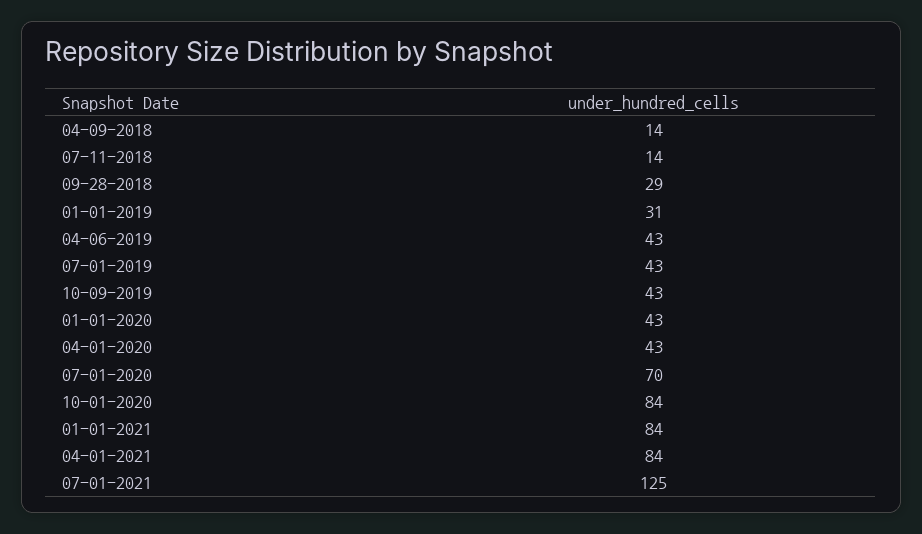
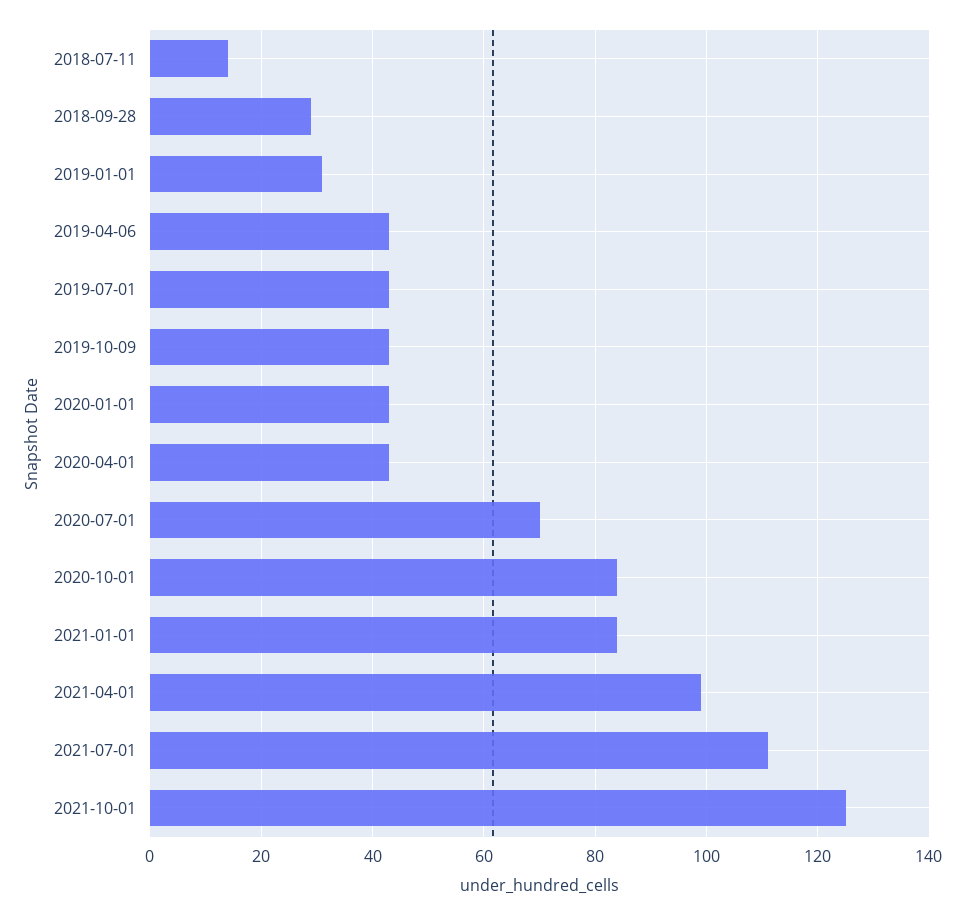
04-09-2018: 14 -> none
04-01-2021: 84 -> 100
07-01-2021: 125 -> 110
2021-10-01: none -> 125

